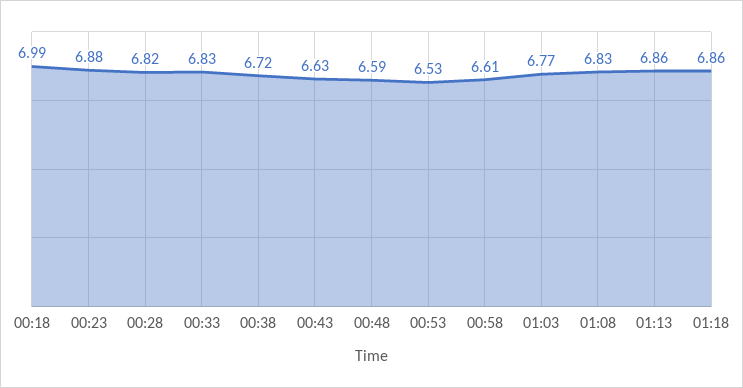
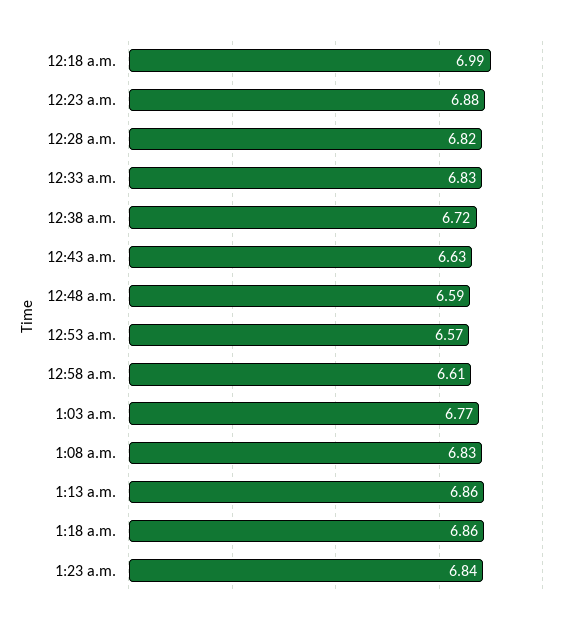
00:53: 6.53 -> 6.57
1:23 a.m.: none -> 6.84

